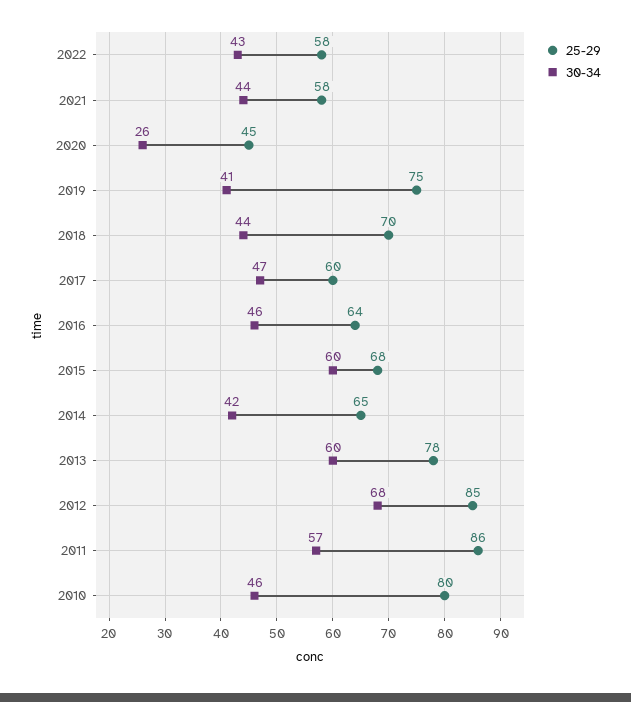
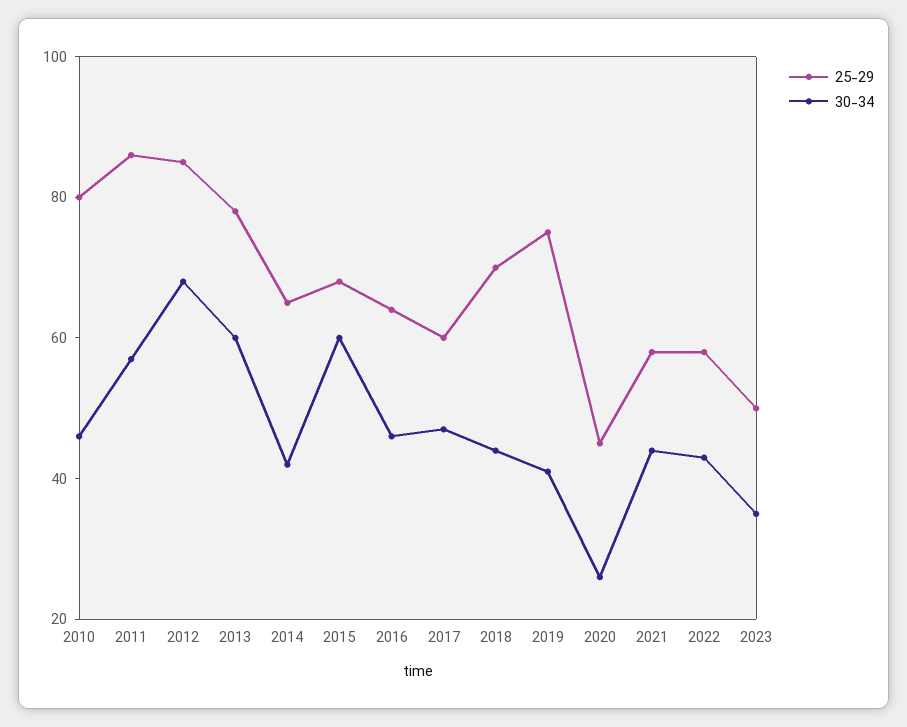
25-29, 2023: none -> 50
30-34, 2023: none -> 35

